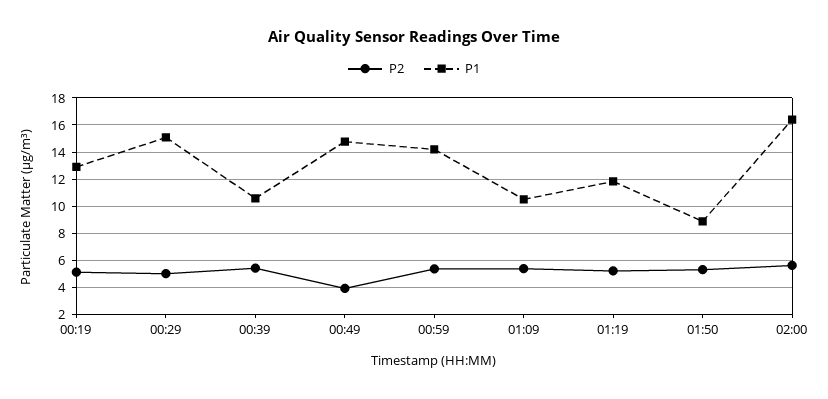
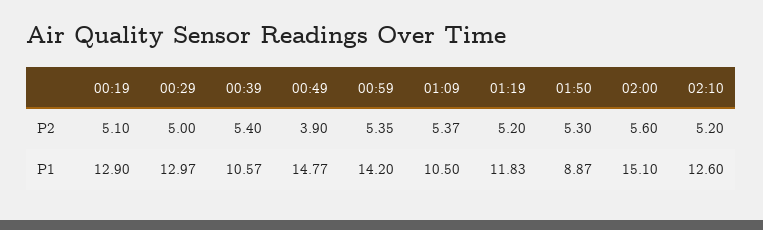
P1, 00:29: 15 -> 12.97
P1, 02:00: 16.5 -> 15.1
P2, 02:10: none -> 5.2
P1, 02:10: none -> 12.6

